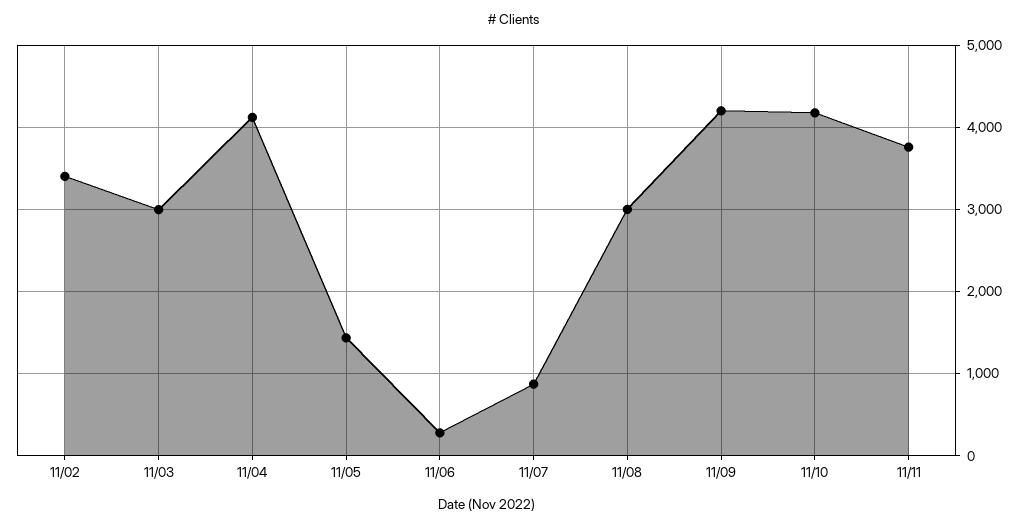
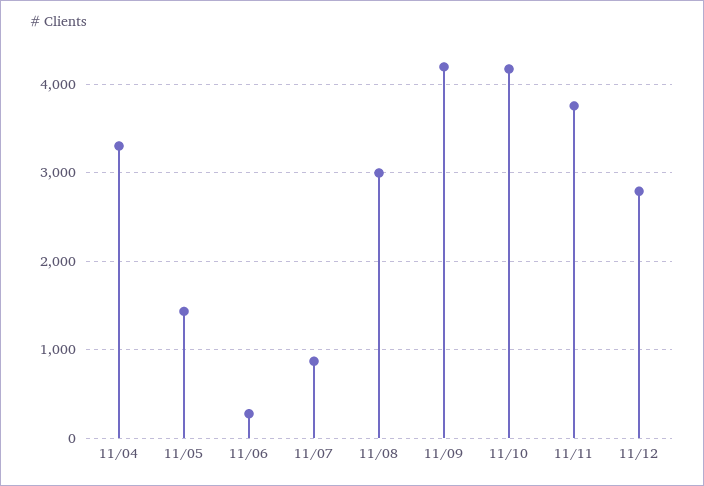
11/02: 3400 -> none
11/03: 3000 -> none
11/04: 4100 -> 3300
11/12: none -> 2800

